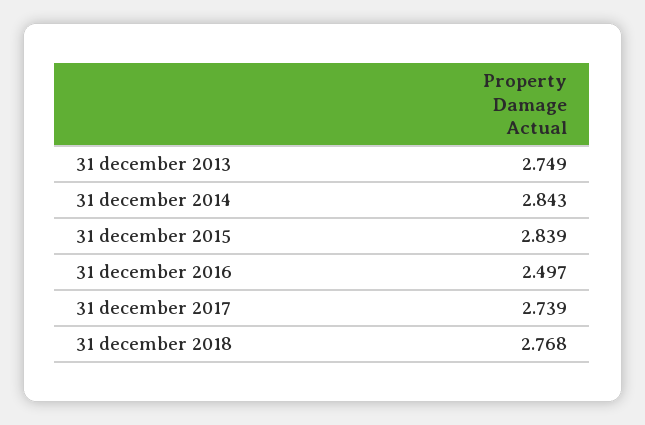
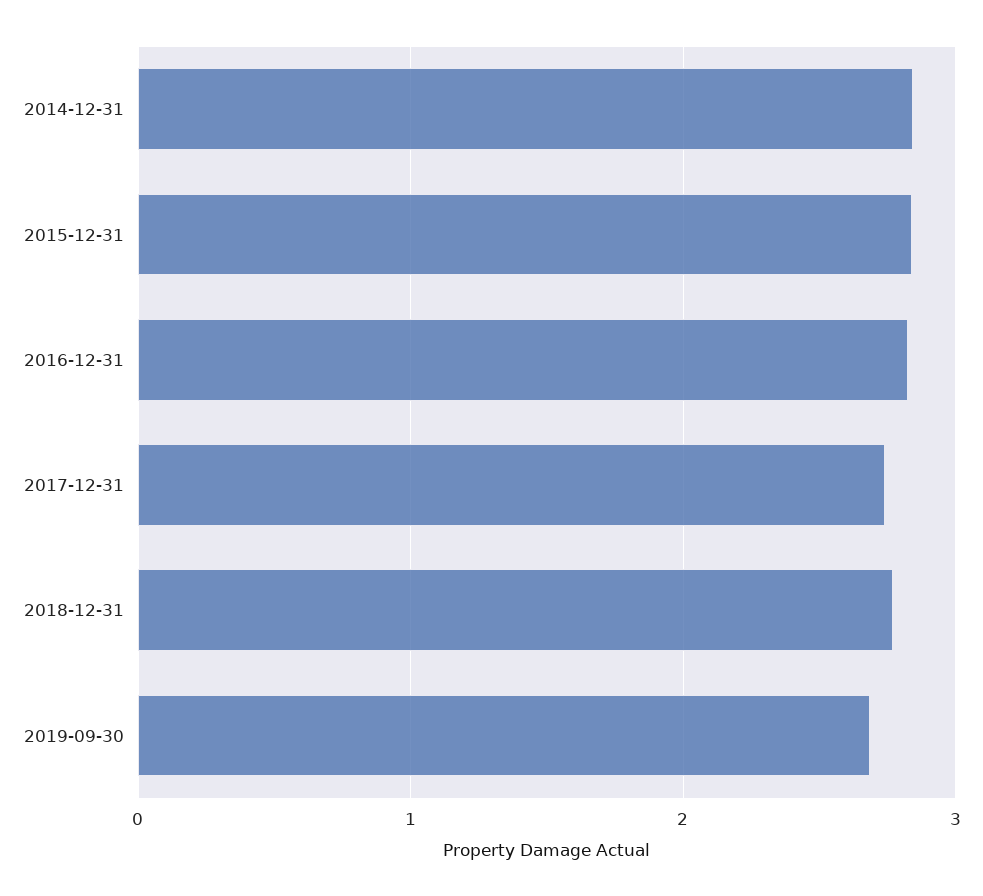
31 december 2013: 2.749 -> none
31 december 2016: 2.497 -> 2.8
2019-09-30: none -> 2.7

